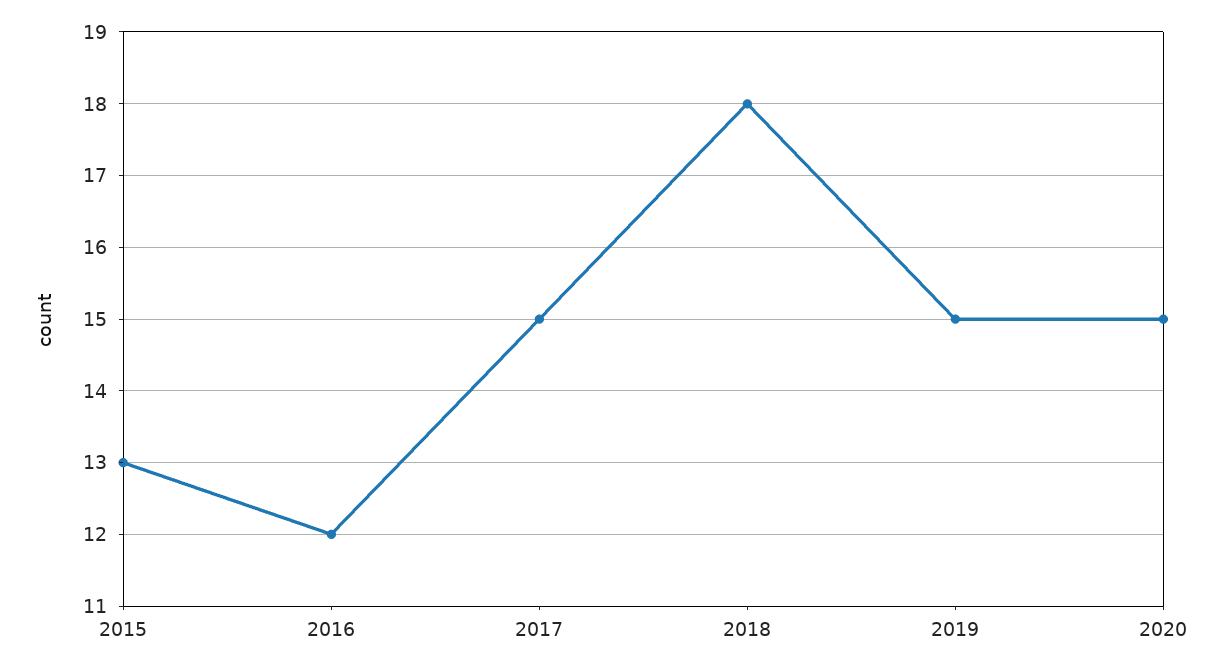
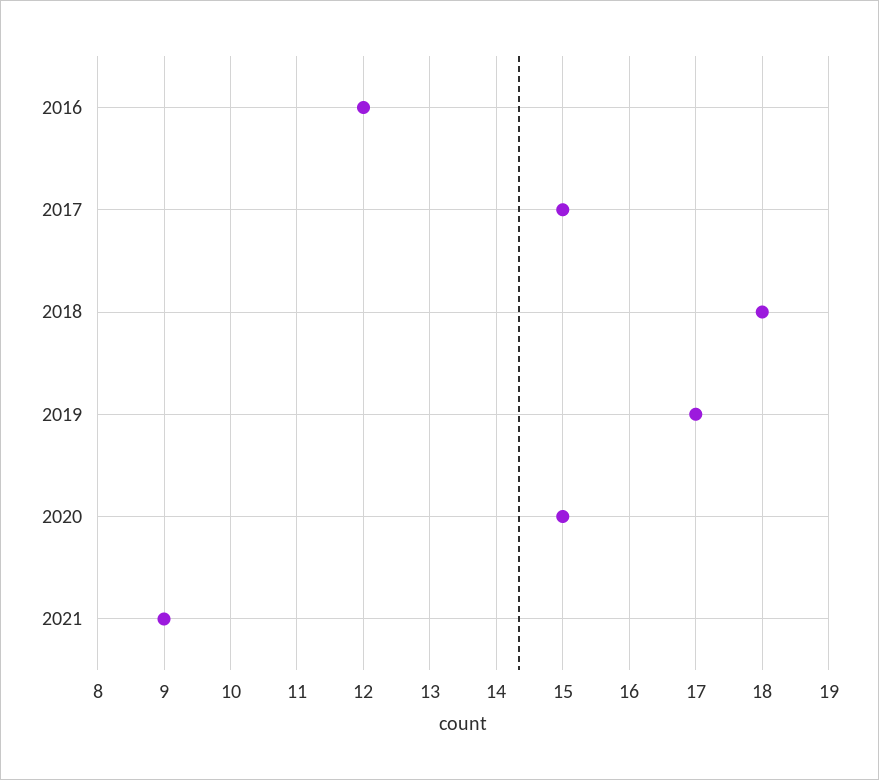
2015: 13 -> none
2019: 15 -> 17
2021: none -> 9

